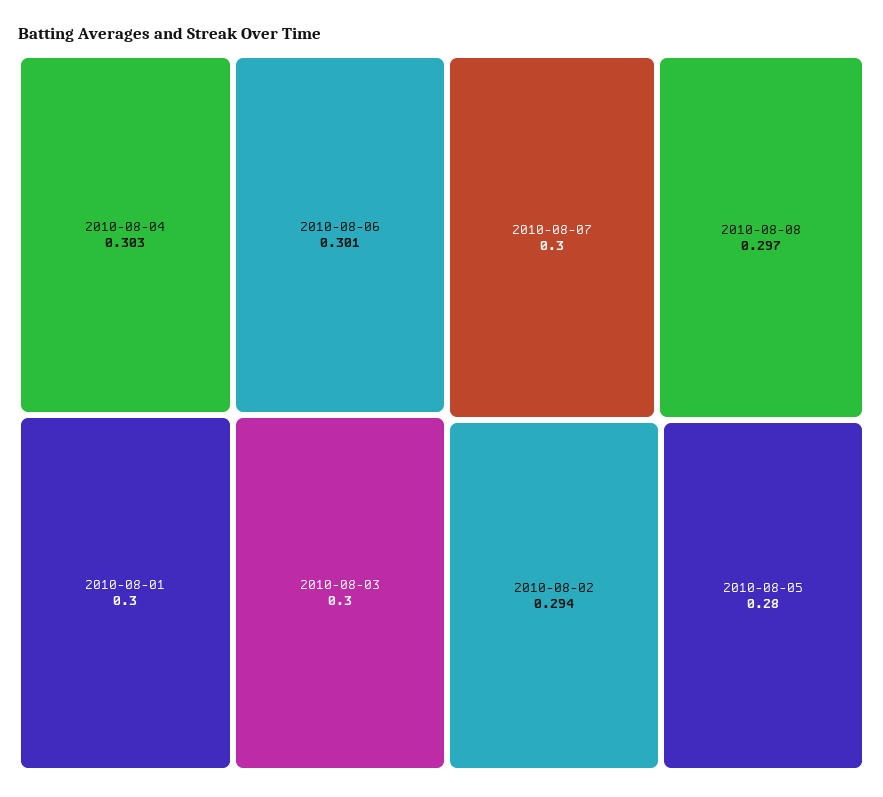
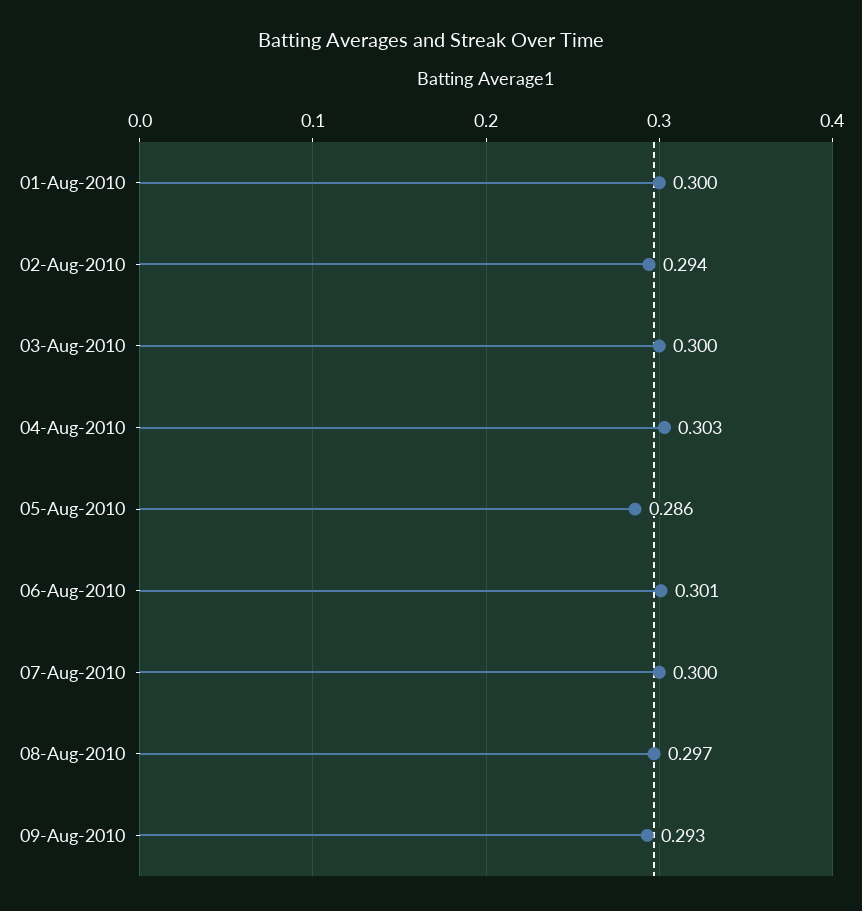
2010-08-05: 0.28 -> 0.286
09-Aug-2010: none -> 0.293

